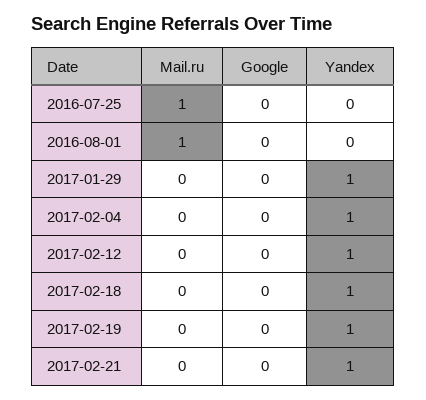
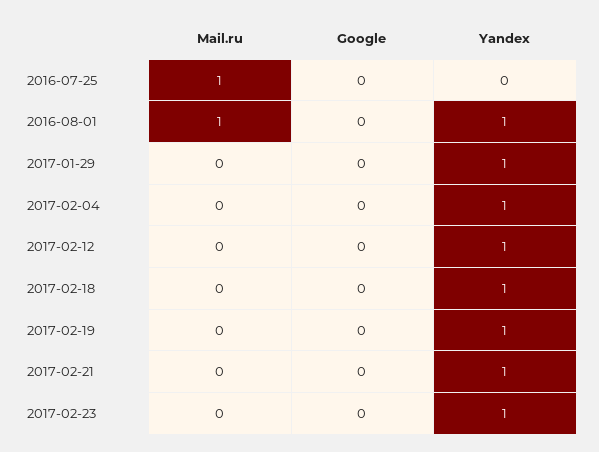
Yandex, 2016-08-01: 0 -> 1
Mail.ru, 2017-02-23: none -> 0
Google, 2017-02-23: none -> 0
Yandex, 2017-02-23: none -> 1

